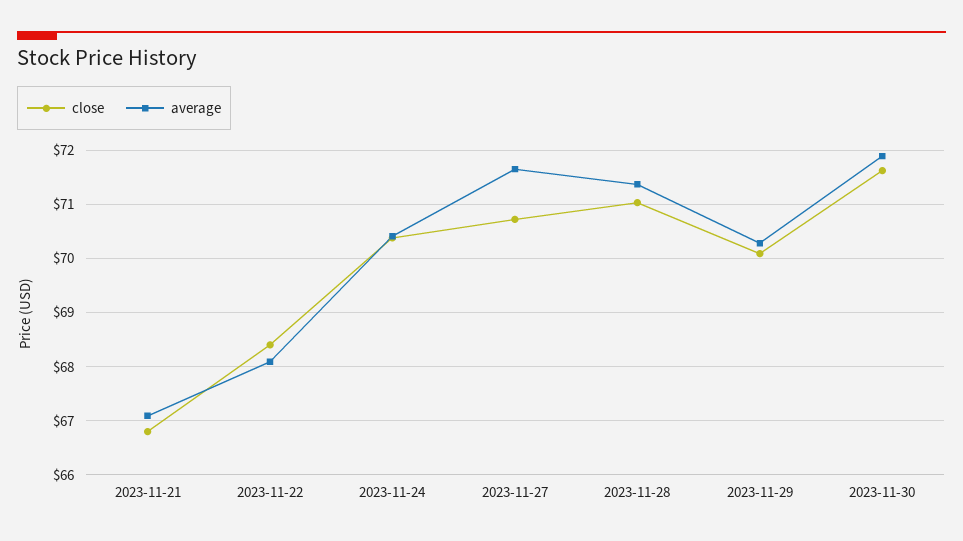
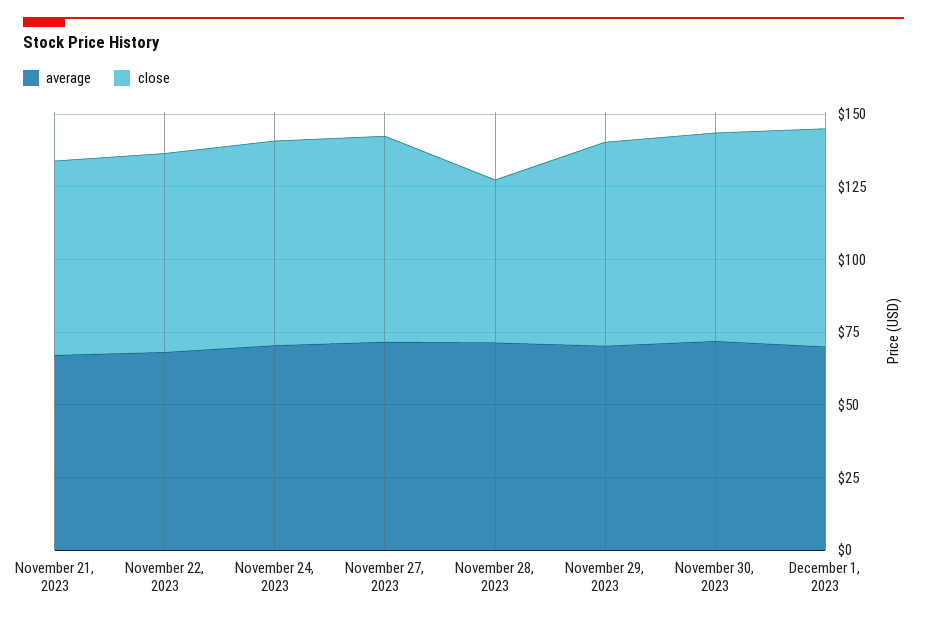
close, 2023-11-28: 71 -> 55
average, December 1, 2023: none -> 70
close, December 1, 2023: none -> 75

